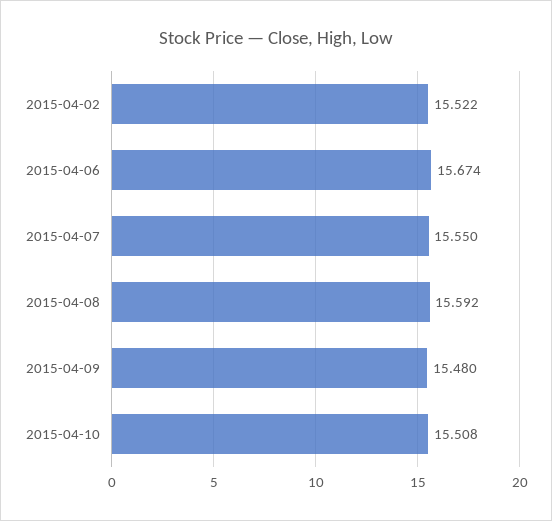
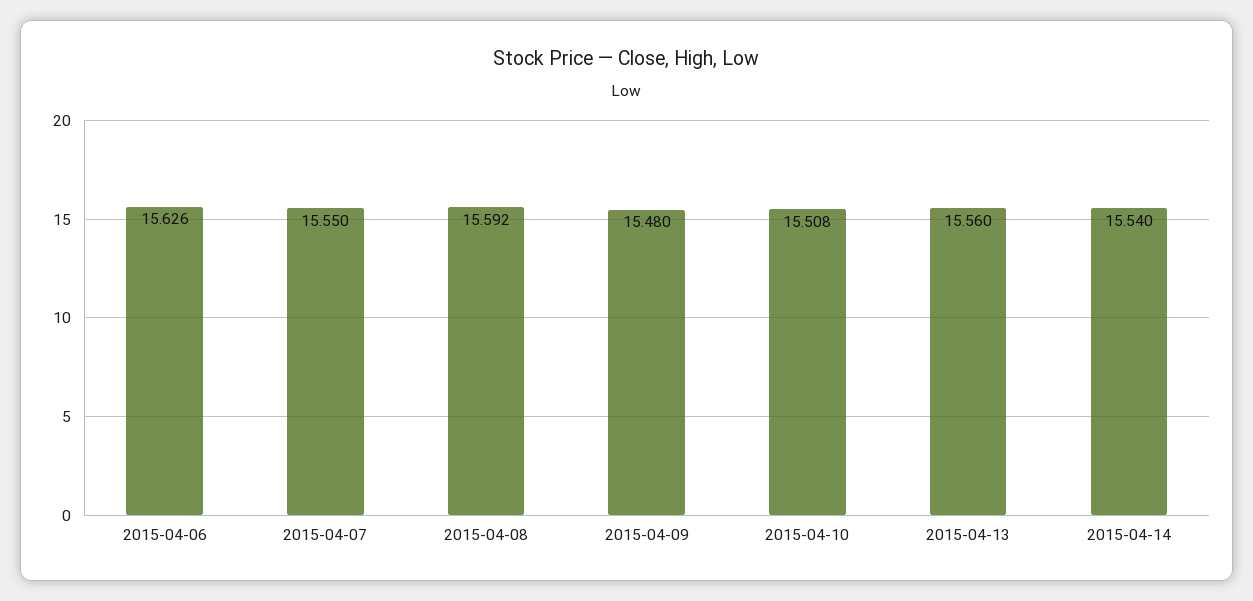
2015-04-02: 15.522 -> none
2015-04-06: 15.674 -> 15.626
2015-04-13: none -> 15.56
2015-04-14: none -> 15.54

